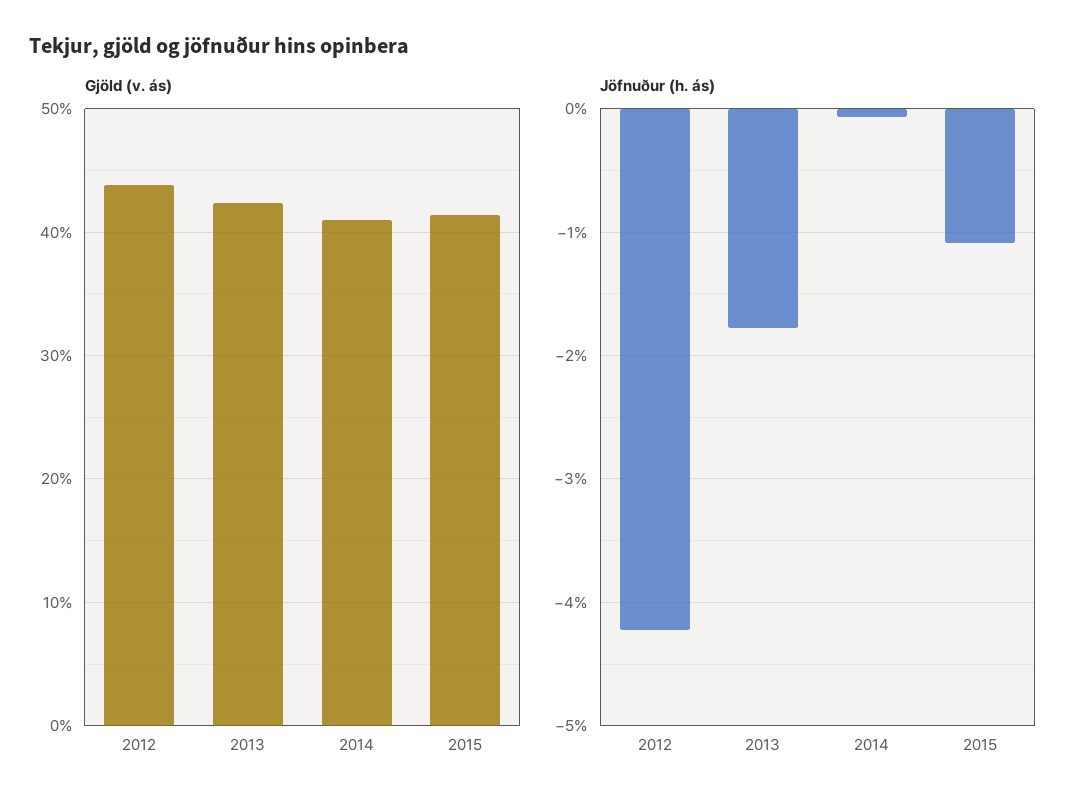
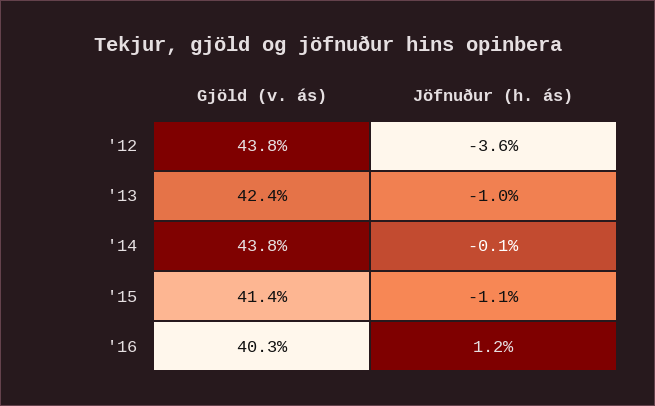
Gjöld (v. ás), 2014: 41 -> 43.8
Jöfnuður (h. ás), 2012: -4.2 -> -3.6
Jöfnuður (h. ás), 2013: -1.8 -> -1
Gjöld (v. ás), '16: none -> 40.3
Jöfnuður (h. ás), '16: none -> 1.2

